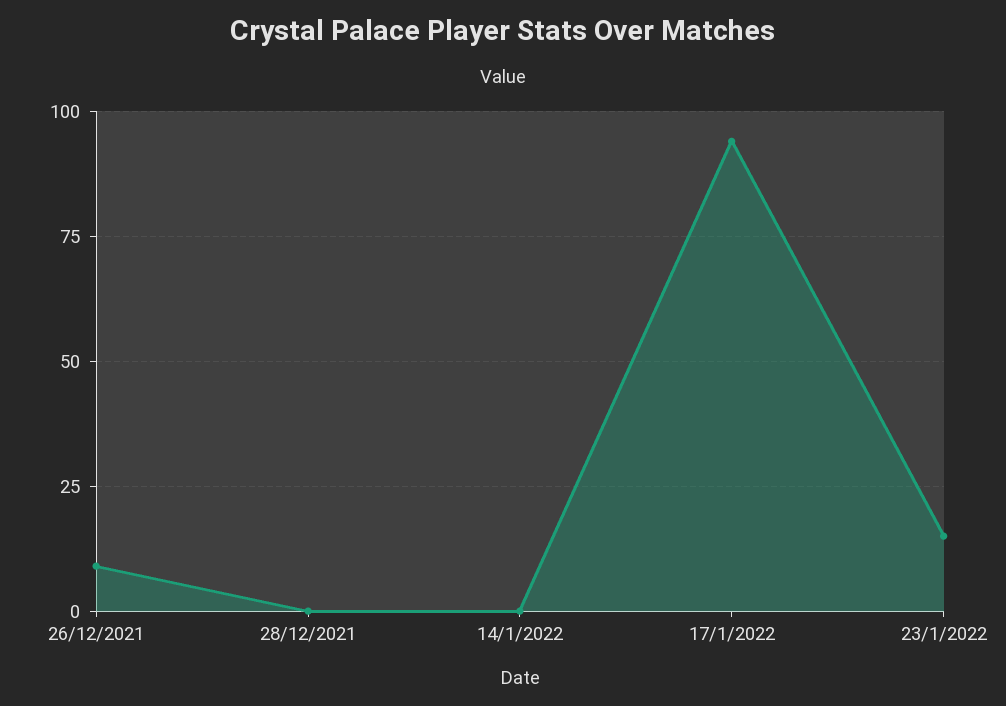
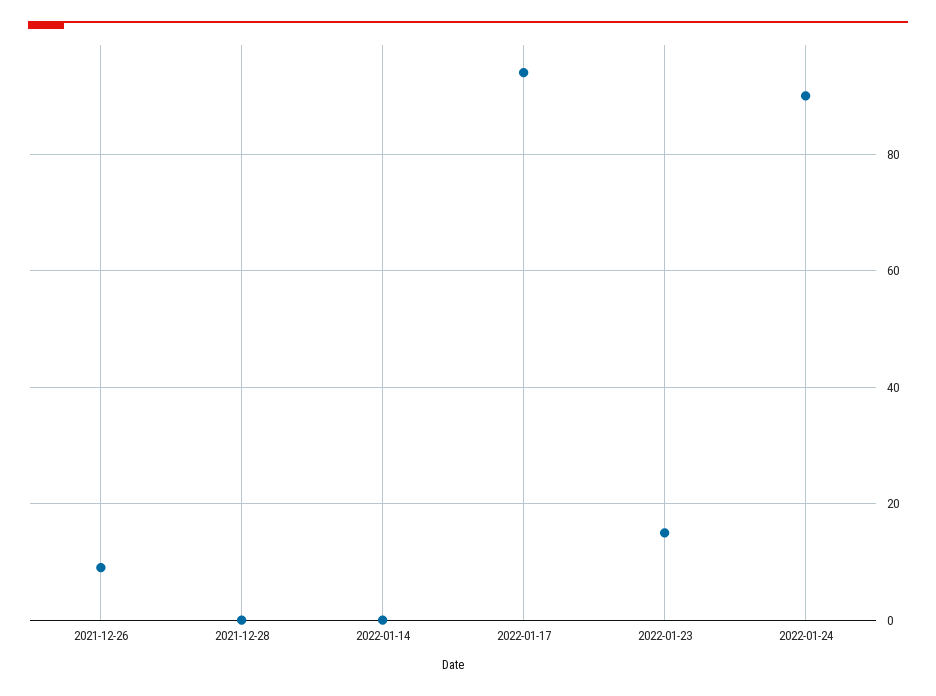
2022-01-24: none -> 90

